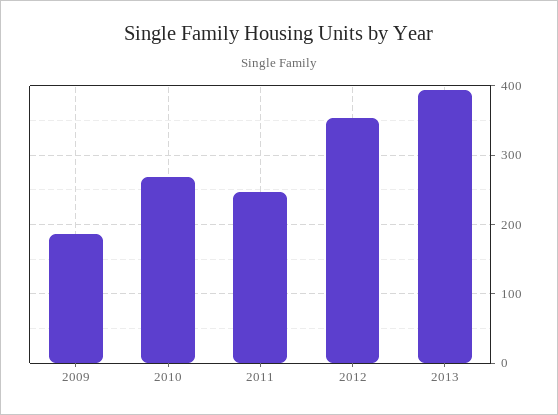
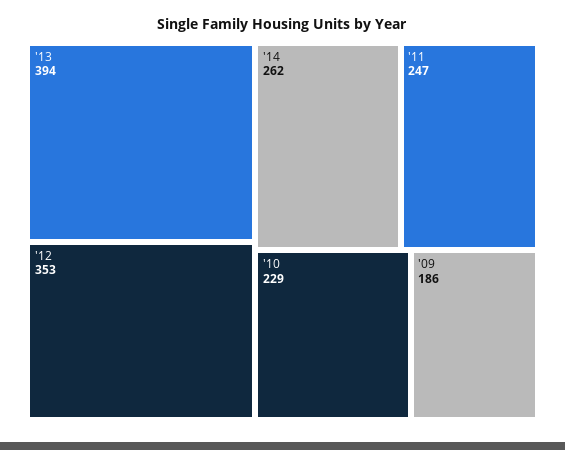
2010: 270 -> 229
'14: none -> 262

